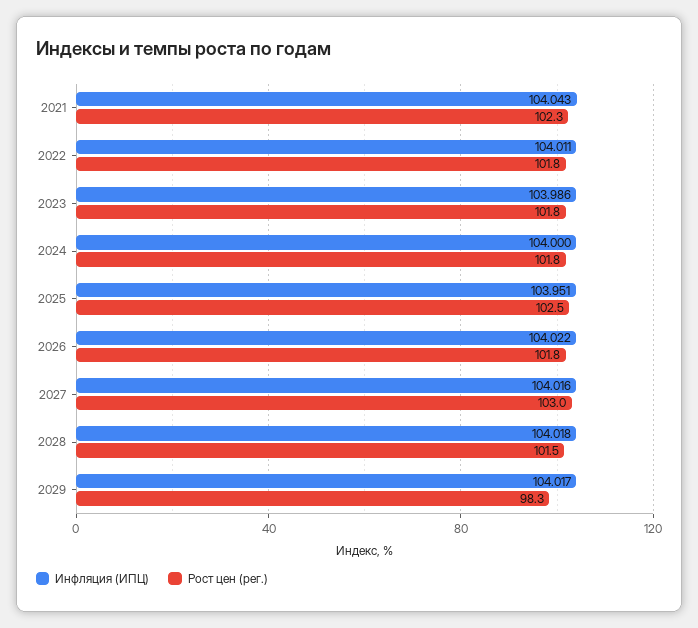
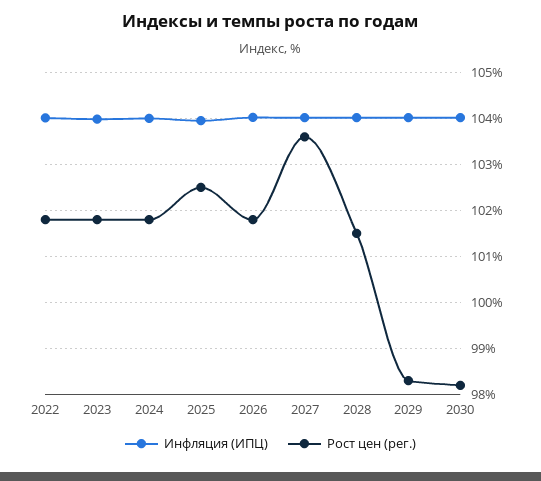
Инфляция (ИПЦ), 2021: 104.043 -> none
Рост цен (рег.), 2021: 102.3 -> none
Рост цен (рег.), 2027: 103 -> 103.6
Инфляция (ИПЦ), 2030: none -> 104
Рост цен (рег.), 2030: none -> 98.2

